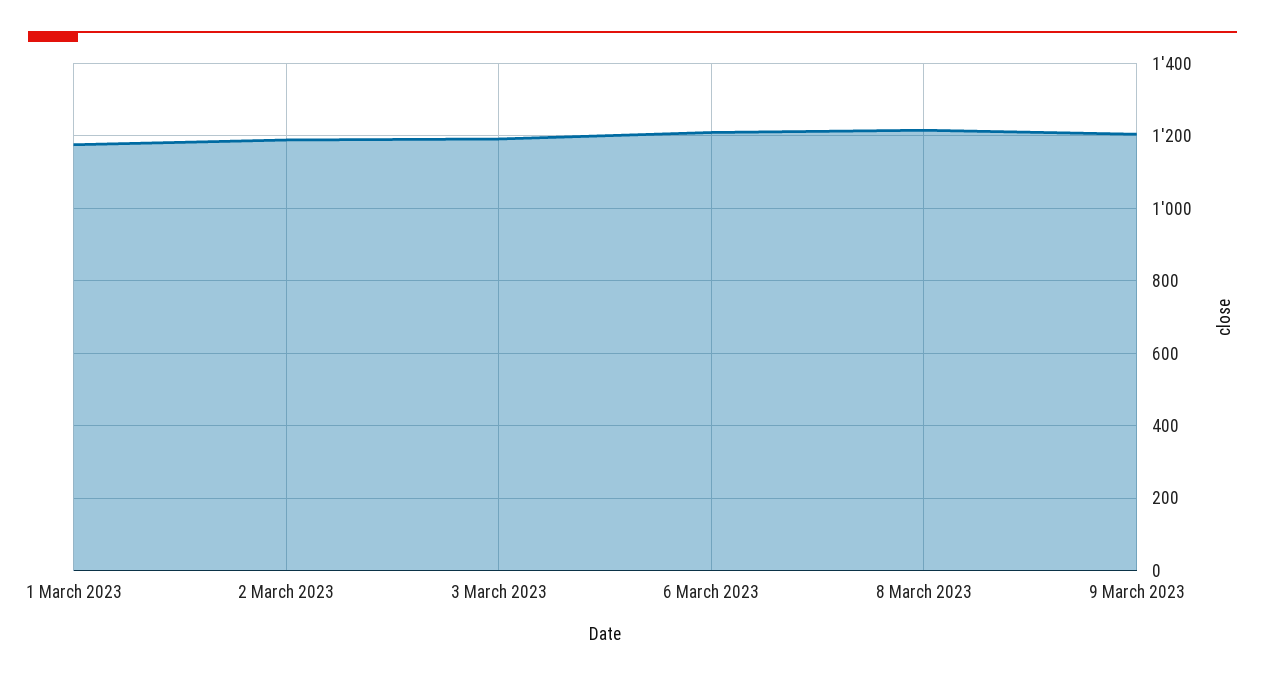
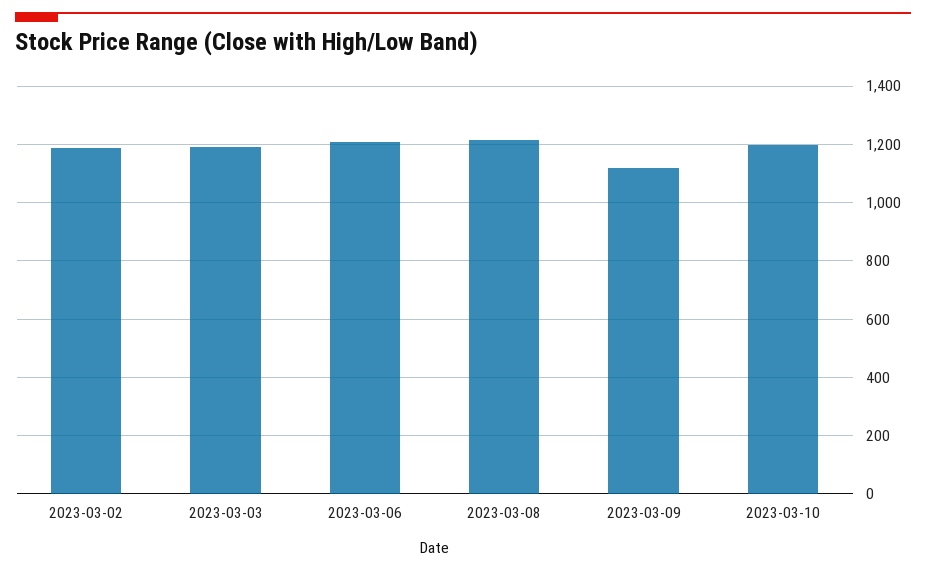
1 March 2023: 1180 -> none
9 March 2023: 1200 -> 1125
2023-03-10: none -> 1200

